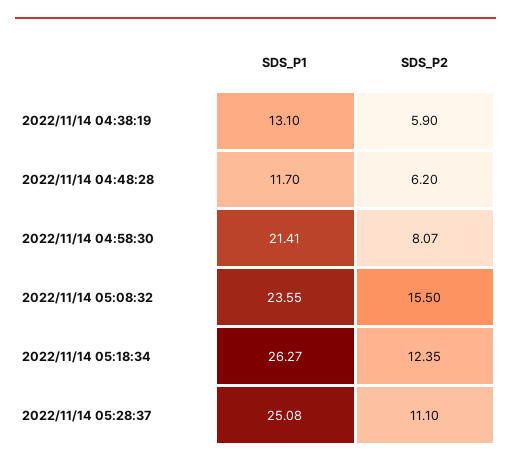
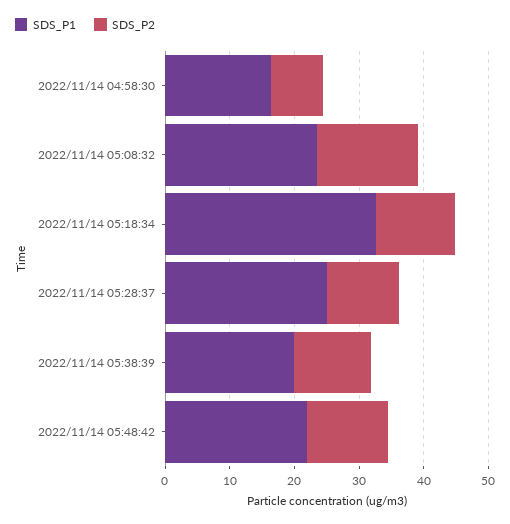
SDS_P1, 2022/11/14 04:38:19: 13.1 -> none
SDS_P2, 2022/11/14 04:38:19: 5.9 -> none
SDS_P1, 2022/11/14 04:48:28: 11.7 -> none
SDS_P2, 2022/11/14 04:48:28: 6.2 -> none
SDS_P1, 2022/11/14 04:58:30: 21.41 -> 16
SDS_P1, 2022/11/14 05:18:34: 26.27 -> 32
SDS_P1, 2022/11/14 05:38:39: none -> 20
SDS_P2, 2022/11/14 05:38:39: none -> 12
SDS_P1, 2022/11/14 05:48:42: none -> 22
SDS_P2, 2022/11/14 05:48:42: none -> 12

